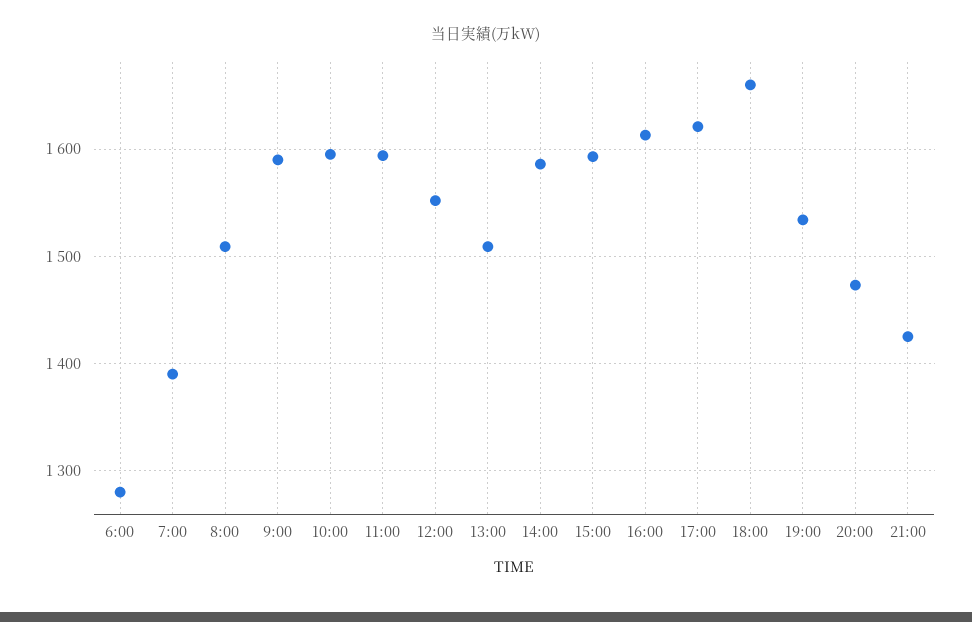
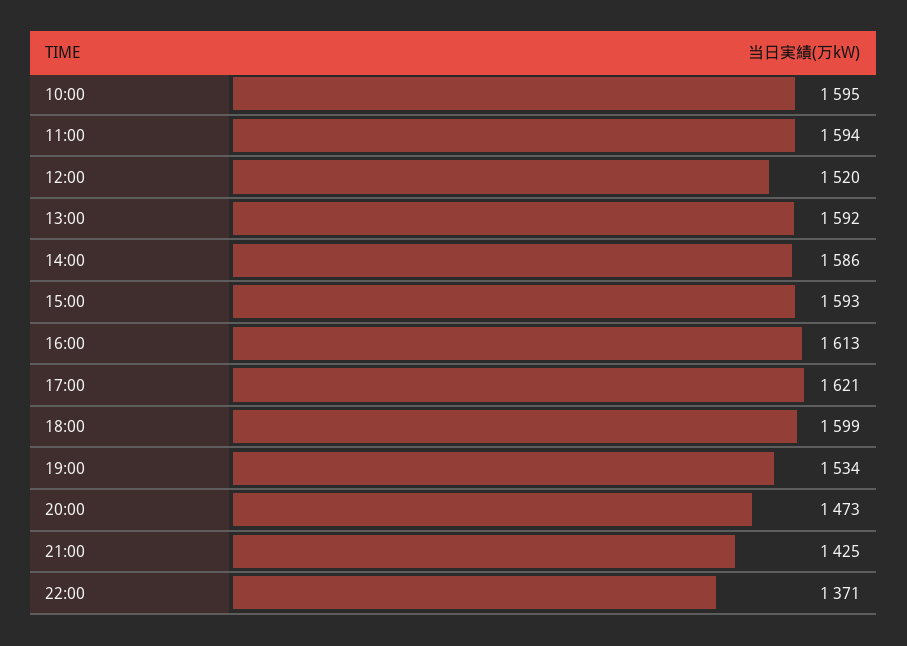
6:00: 1280 -> none
7:00: 1390 -> none
8:00: 1510 -> none
9:00: 1590 -> none
12:00: 1550 -> 1520
13:00: 1510 -> 1592
18:00: 1660 -> 1599
22:00: none -> 1371

